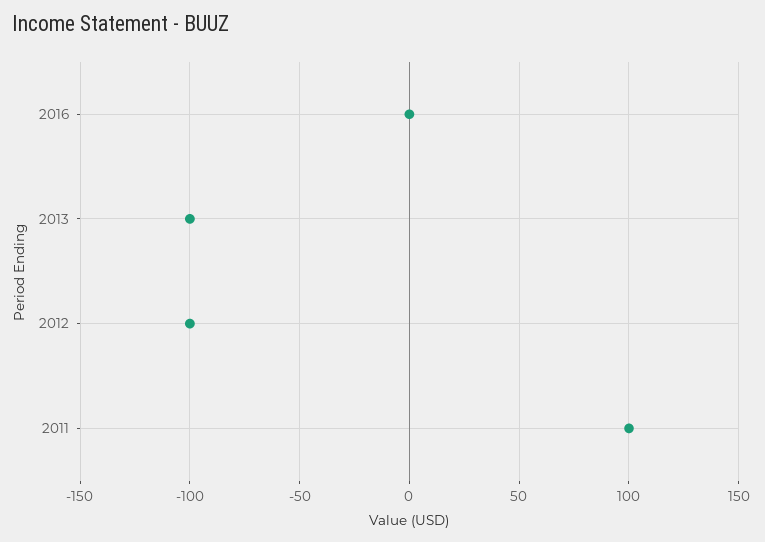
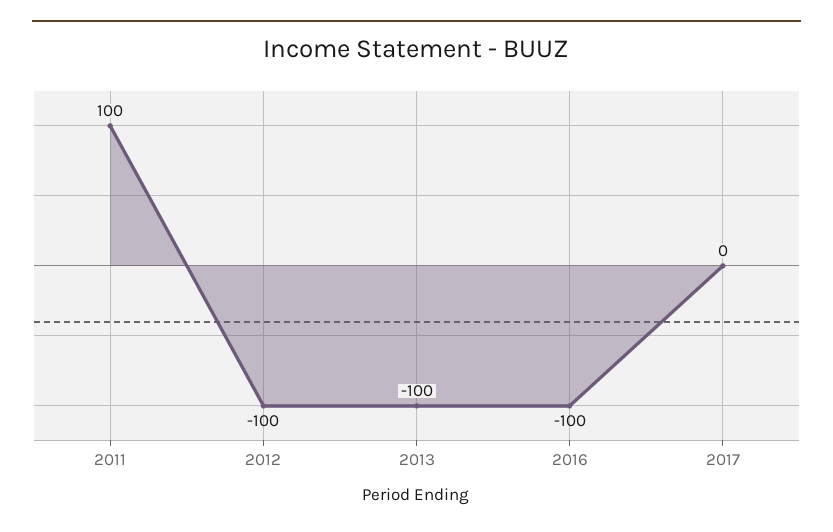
2016: 0 -> -100
2017: none -> 0

